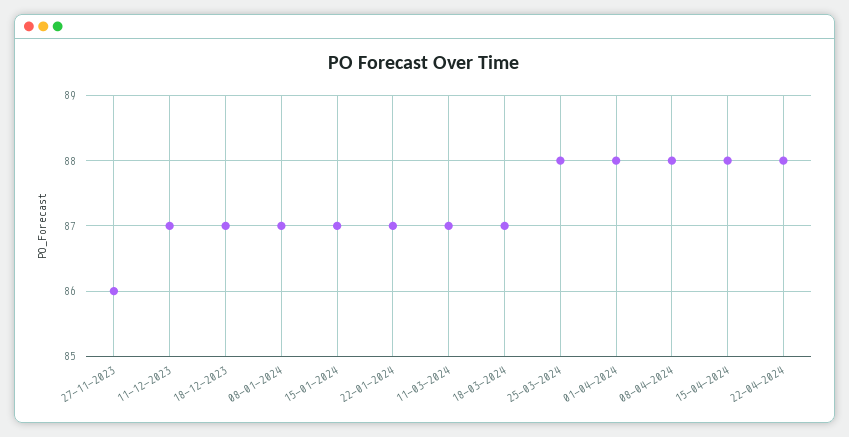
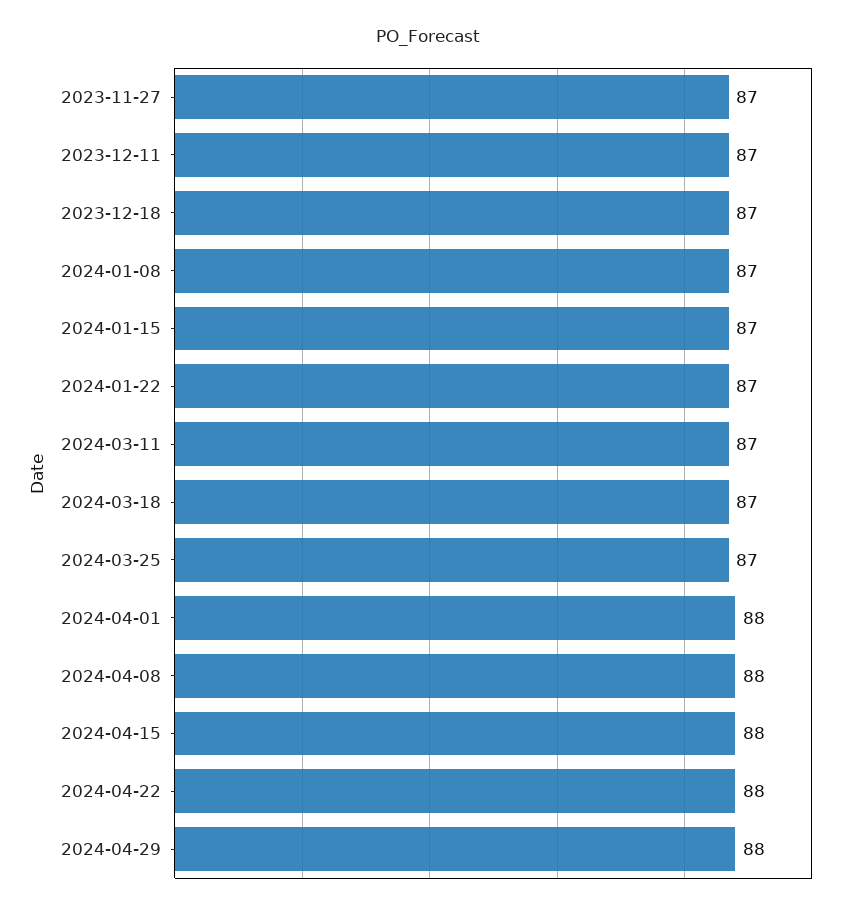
27-11-2023: 86 -> 87
25-03-2024: 88 -> 87
2024-04-29: none -> 88

